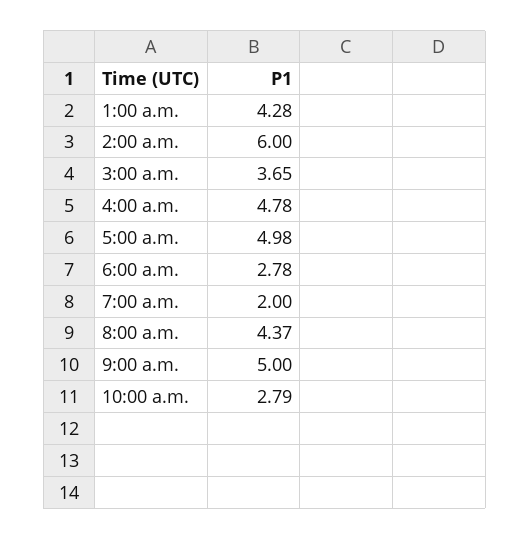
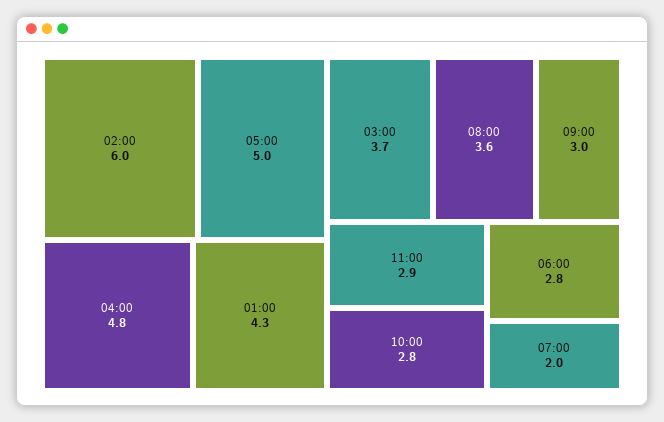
8:00 a.m.: 4.37 -> 3.6
9:00 a.m.: 5 -> 3
11:00: none -> 2.9

